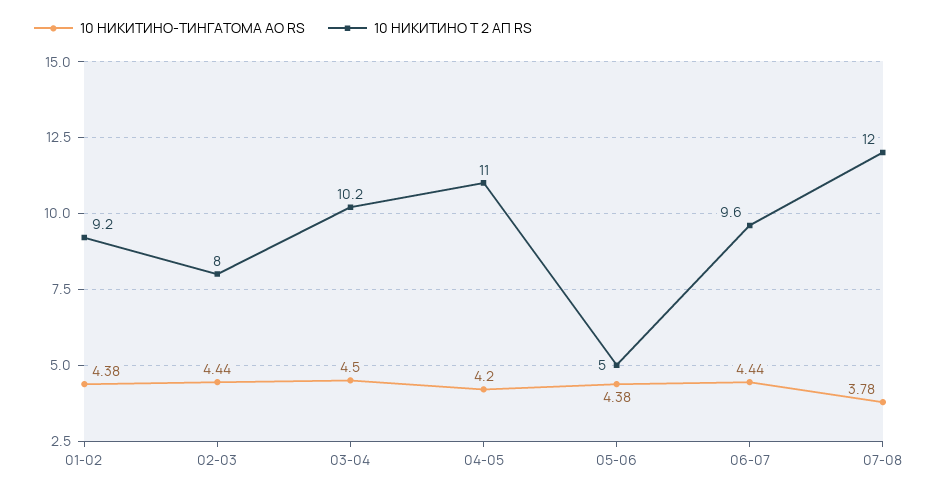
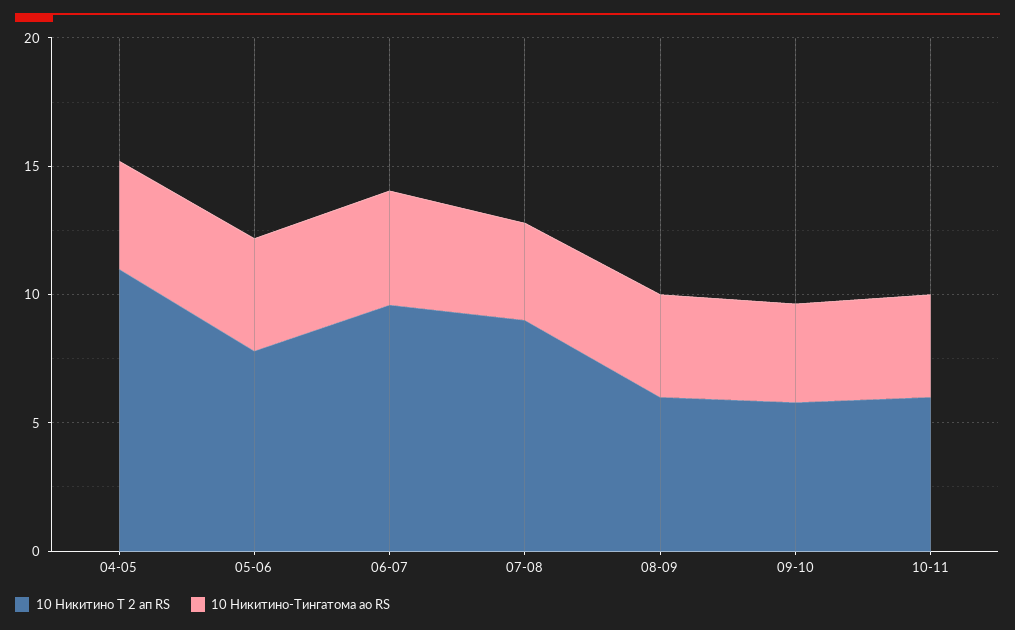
10 НИКИТИНО-ТИНГАТОМА АО RS, 01-02: 4.38 -> none
10 НИКИТИНО Т 2 АП RS, 01-02: 9.2 -> none
10 НИКИТИНО-ТИНГАТОМА АО RS, 02-03: 4.44 -> none
10 НИКИТИНО Т 2 АП RS, 02-03: 8 -> none
10 НИКИТИНО-ТИНГАТОМА АО RS, 03-04: 4.5 -> none
10 НИКИТИНО Т 2 АП RS, 03-04: 10.2 -> none
10 НИКИТИНО Т 2 АП RS, 05-06: 5 -> 8
10 НИКИТИНО Т 2 АП RS, 07-08: 12 -> 9
10 НИКИТИНО Т 2 АП RS, 08-09: none -> 6
10 НИКИТИНО-ТИНГАТОМА АО RS, 08-09: none -> 4
10 НИКИТИНО Т 2 АП RS, 09-10: none -> 6
10 НИКИТИНО-ТИНГАТОМА АО RS, 09-10: none -> 4
10 НИКИТИНО Т 2 АП RS, 10-11: none -> 6
10 НИКИТИНО-ТИНГАТОМА АО RS, 10-11: none -> 4

